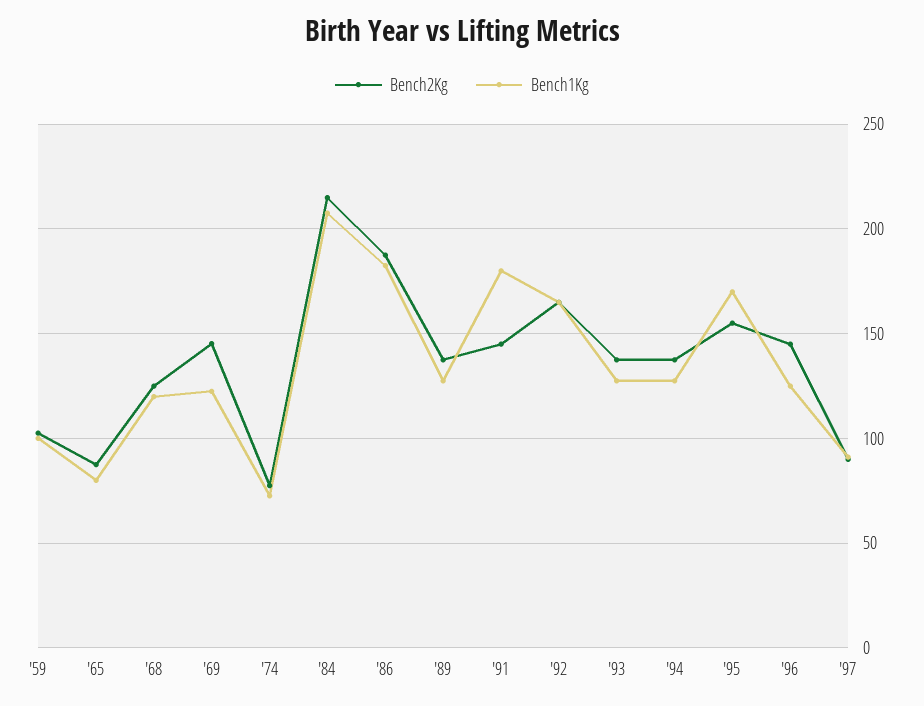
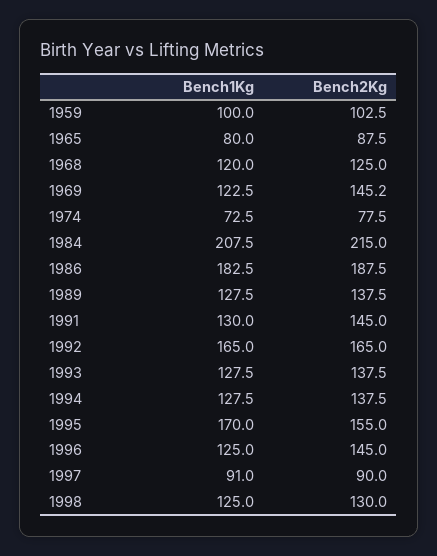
Bench1Kg, '91: 180 -> 130
Bench1Kg, 1998: none -> 125
Bench2Kg, 1998: none -> 130

